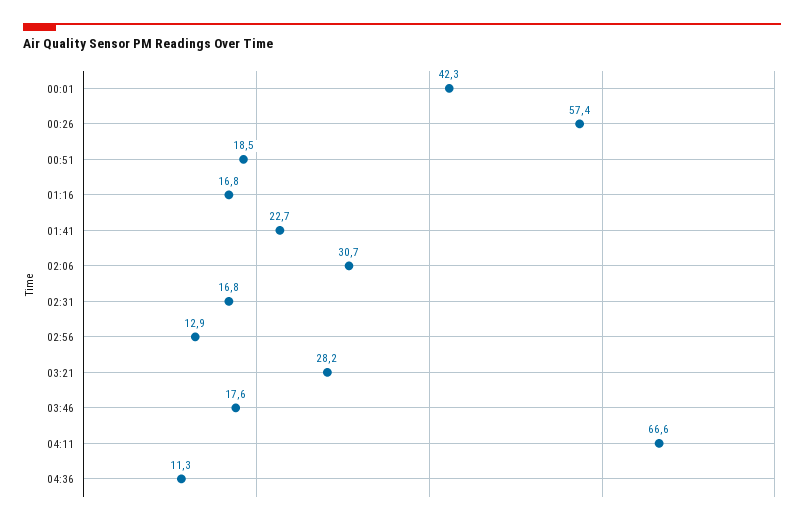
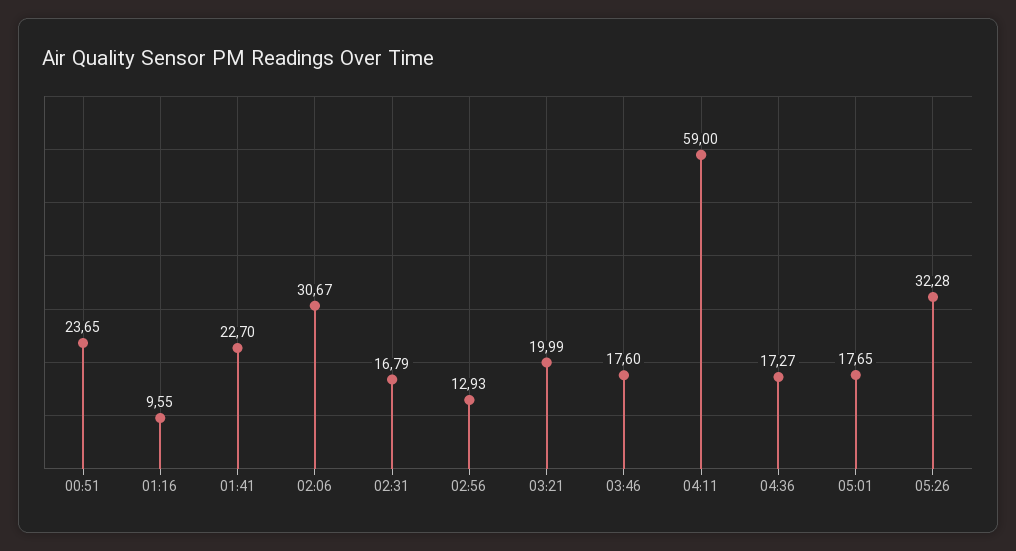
00:01: 42.3 -> none
00:26: 57.4 -> none
00:51: 18.5 -> 23.65
01:16: 16.8 -> 9.55
03:21: 28.2 -> 19.99
04:11: 66.6 -> 59
04:36: 11.3 -> 17.27
05:01: none -> 17.65
05:26: none -> 32.28

